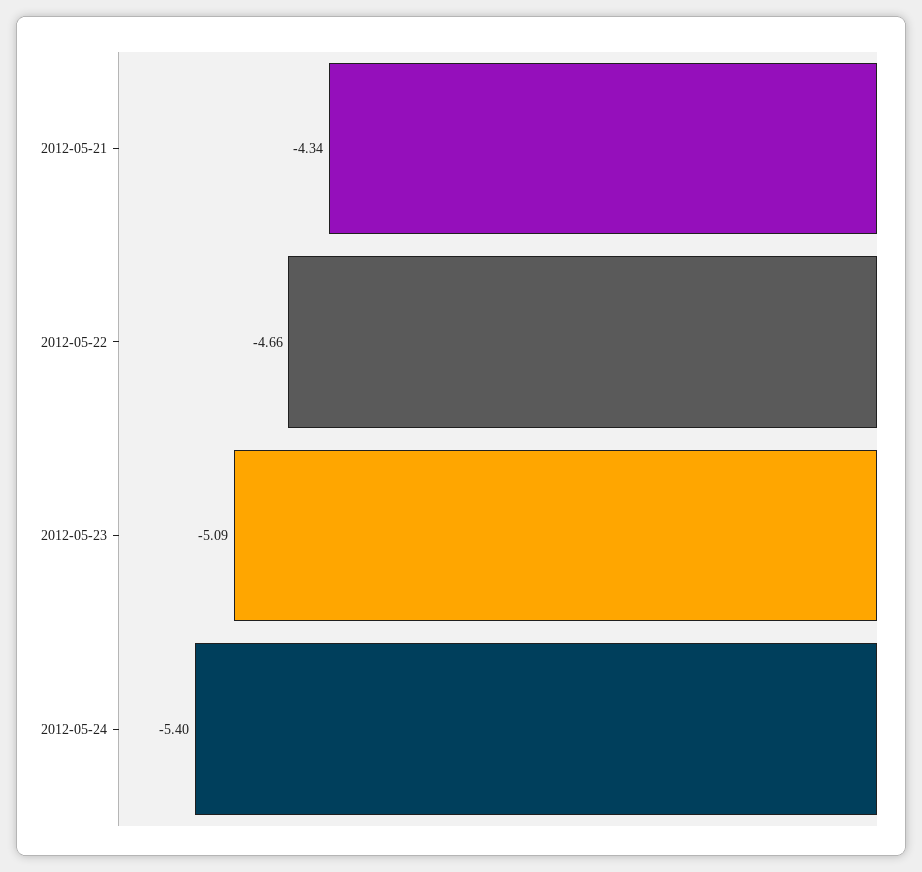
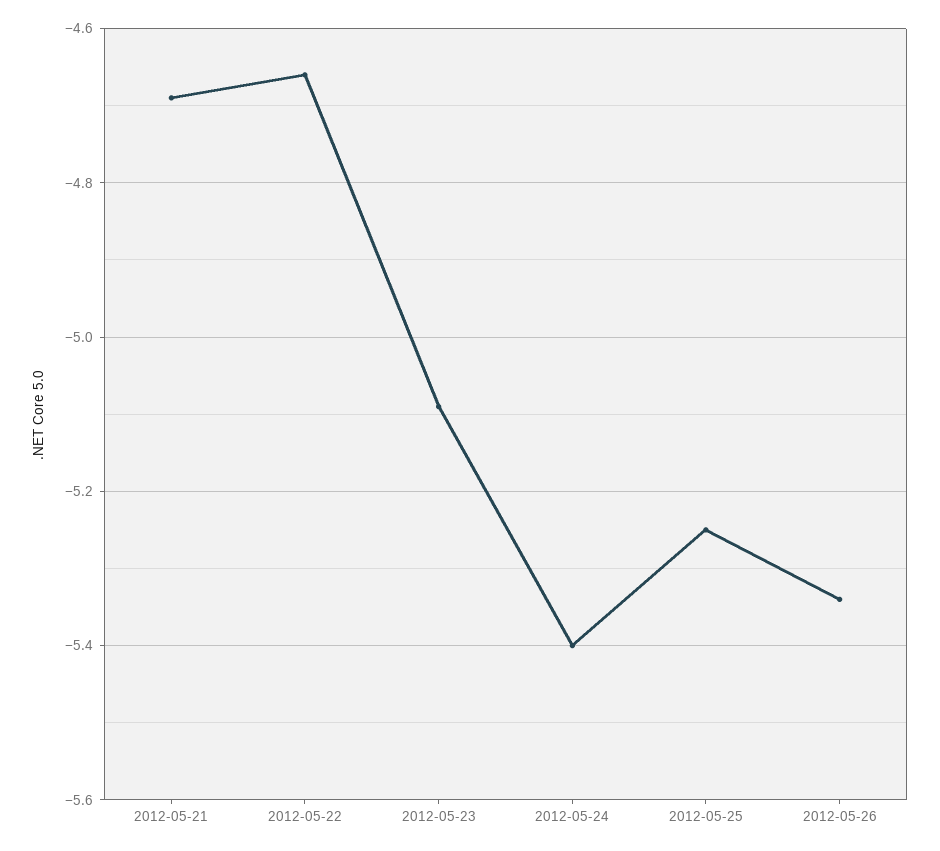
2012-05-21: -4.34 -> -4.7
2012-05-25: none -> -5.25
2012-05-26: none -> -5.35

